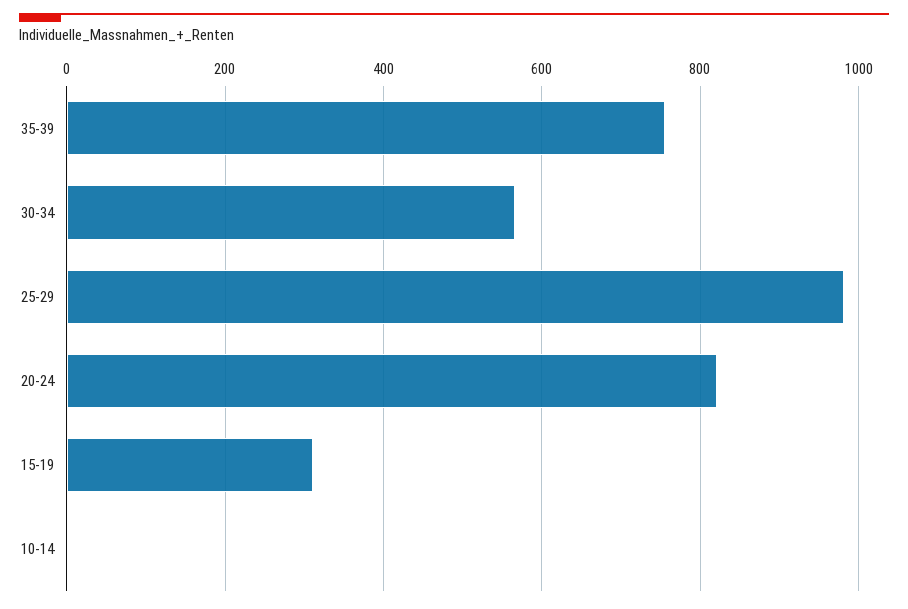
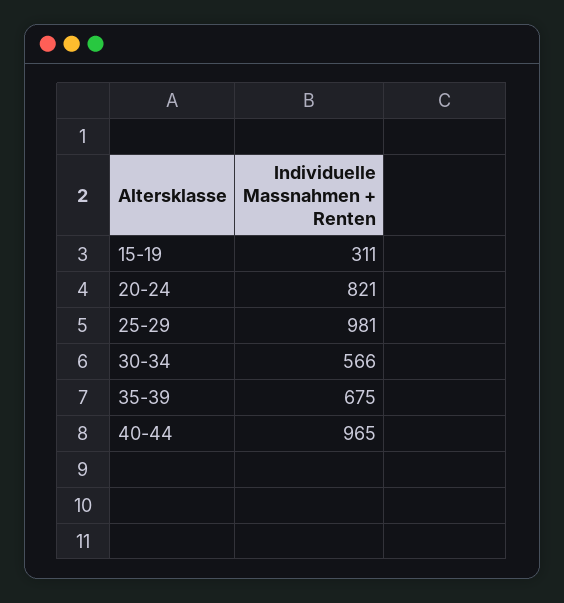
35-39: 760 -> 675
10-14: 0 -> none
40-44: none -> 965

